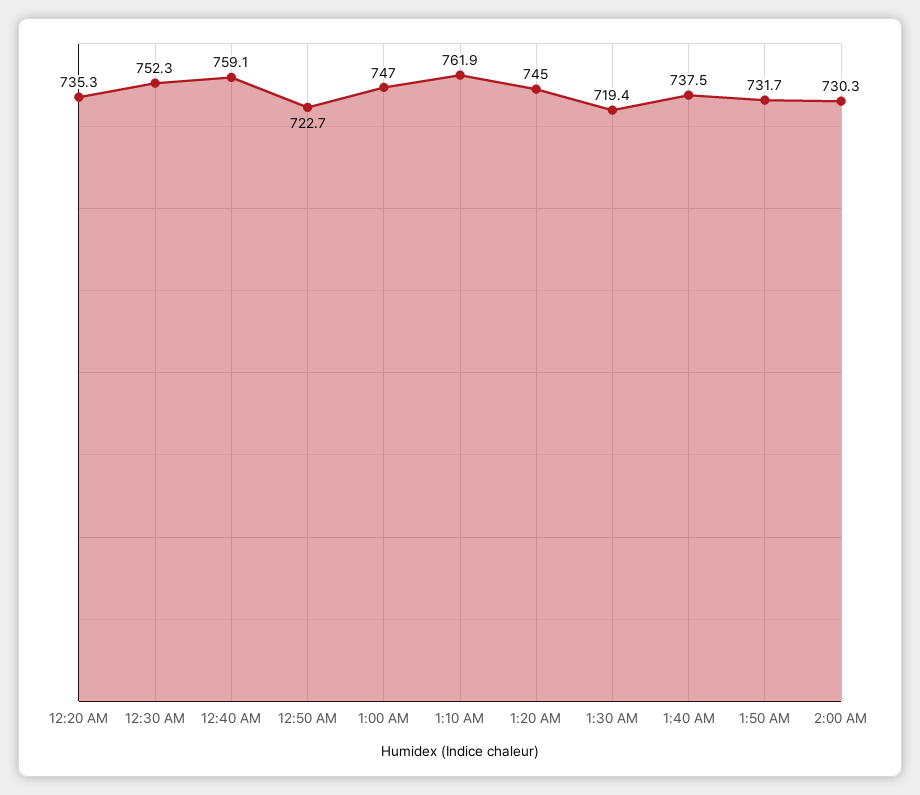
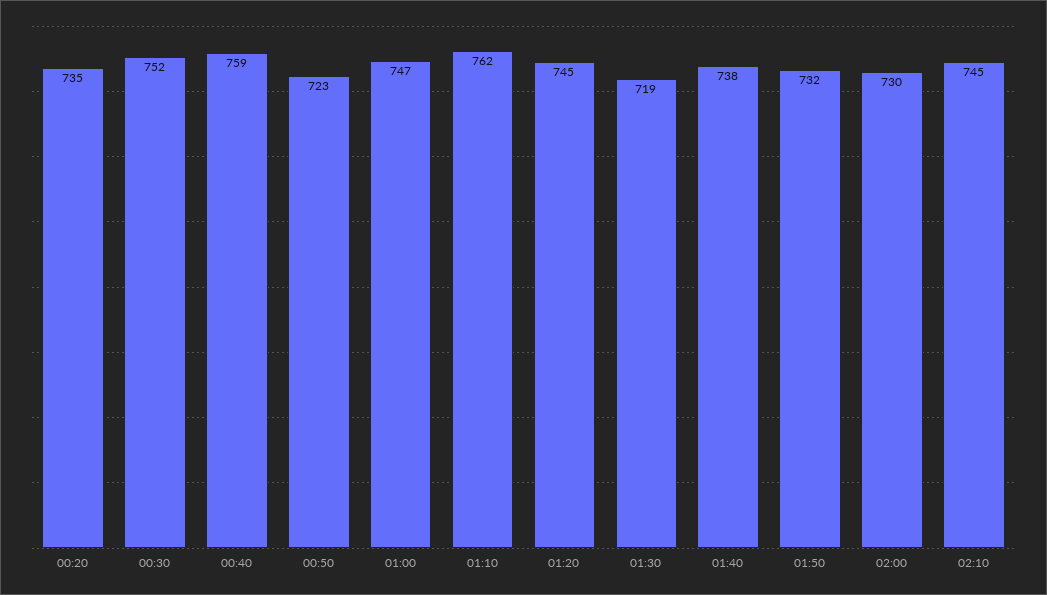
02:10: none -> 745

